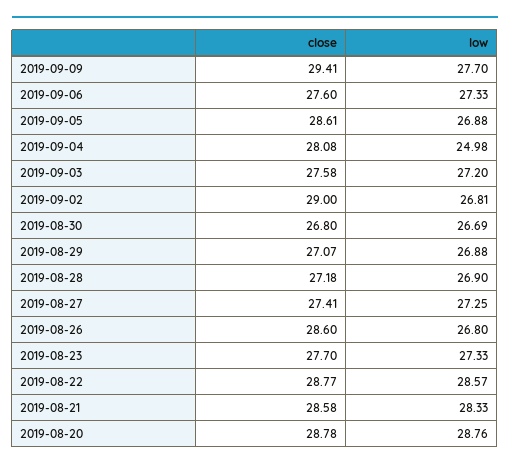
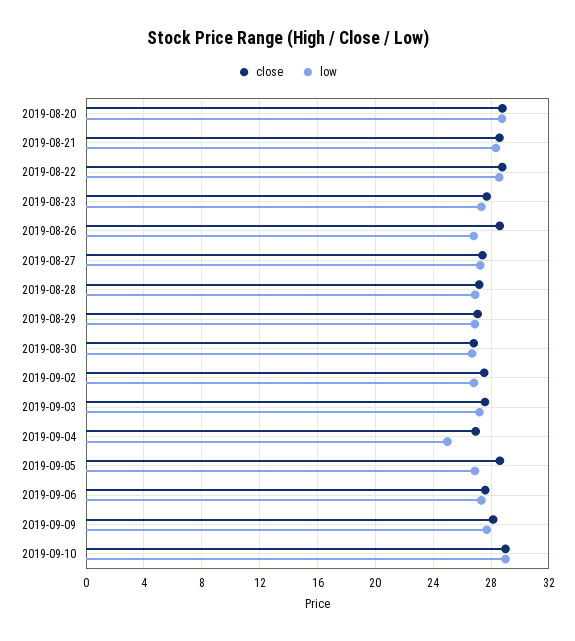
close, 2019-09-09: 29.41 -> 28
close, 2019-09-04: 28.08 -> 27
close, 2019-09-02: 29 -> 27.5
close, 2019-09-10: none -> 29
low, 2019-09-10: none -> 29

